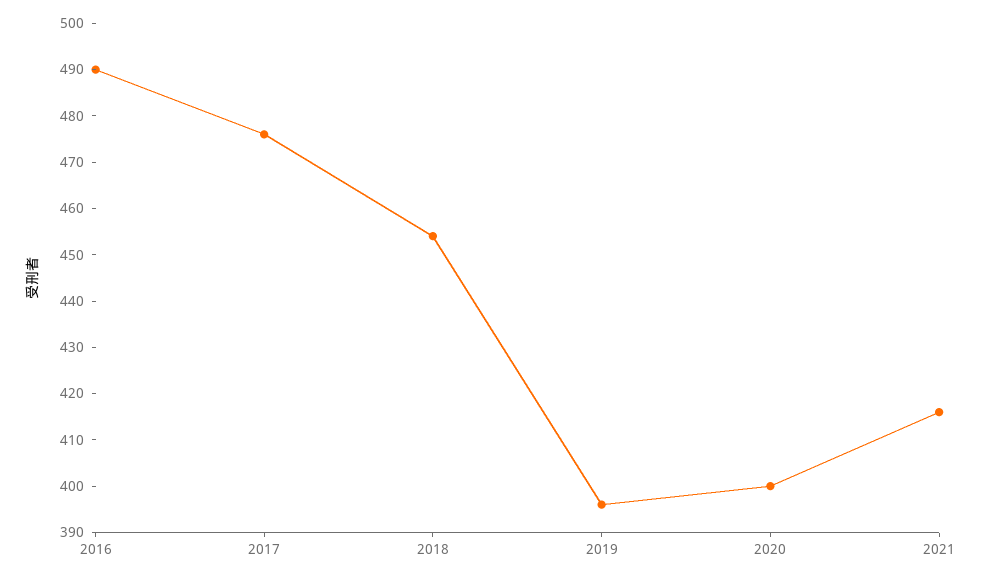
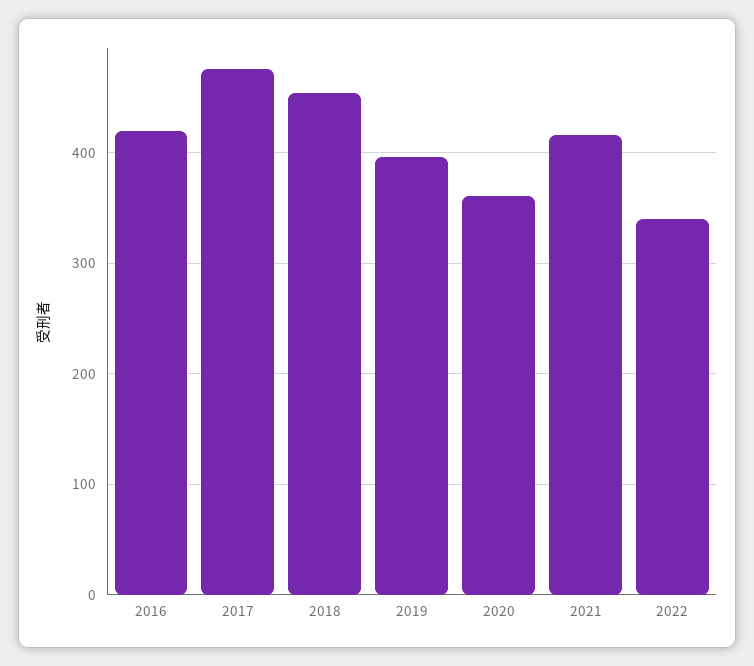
2016: 490 -> 420
2020: 400 -> 360
2022: none -> 340

